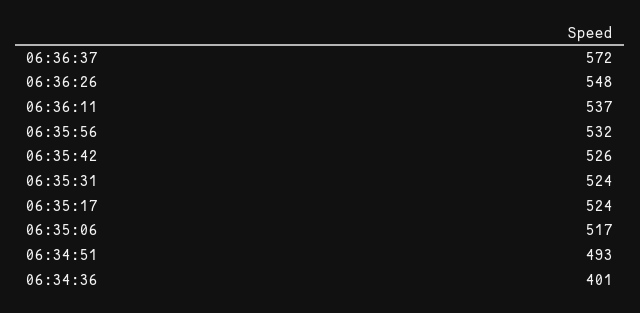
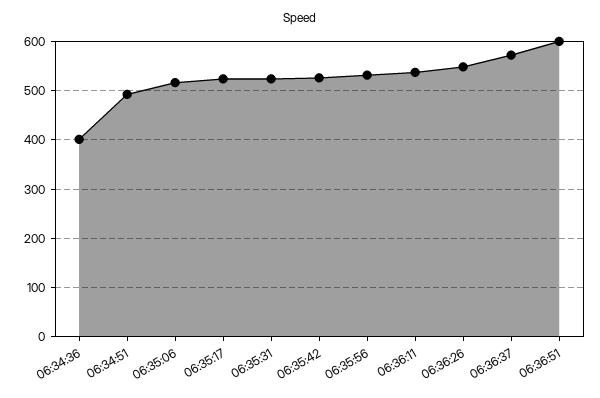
06:36:51: none -> 600

